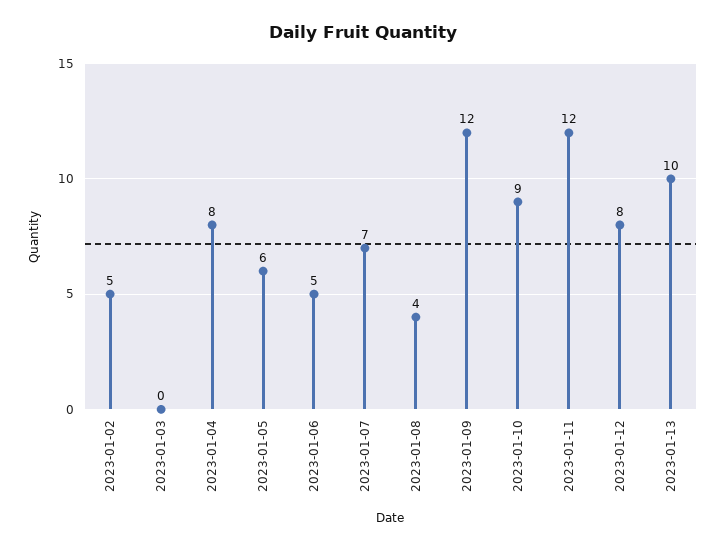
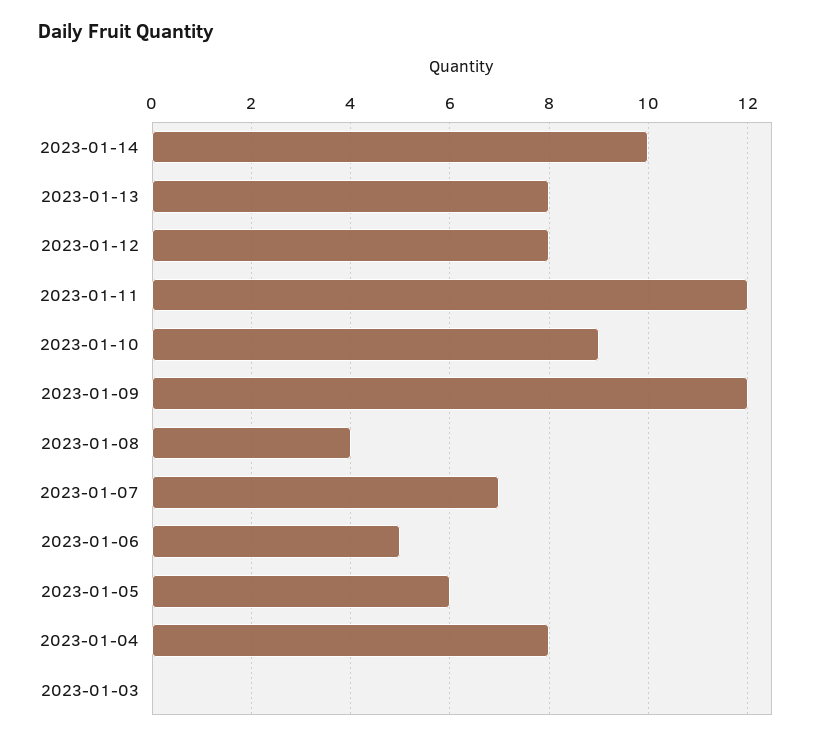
2023-01-02: 5 -> none
2023-01-13: 10 -> 8
2023-01-14: none -> 10

